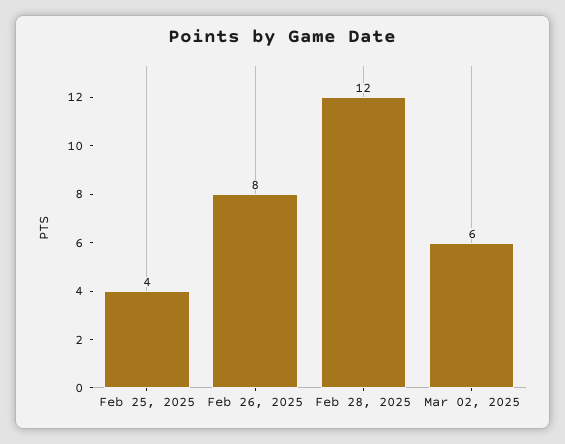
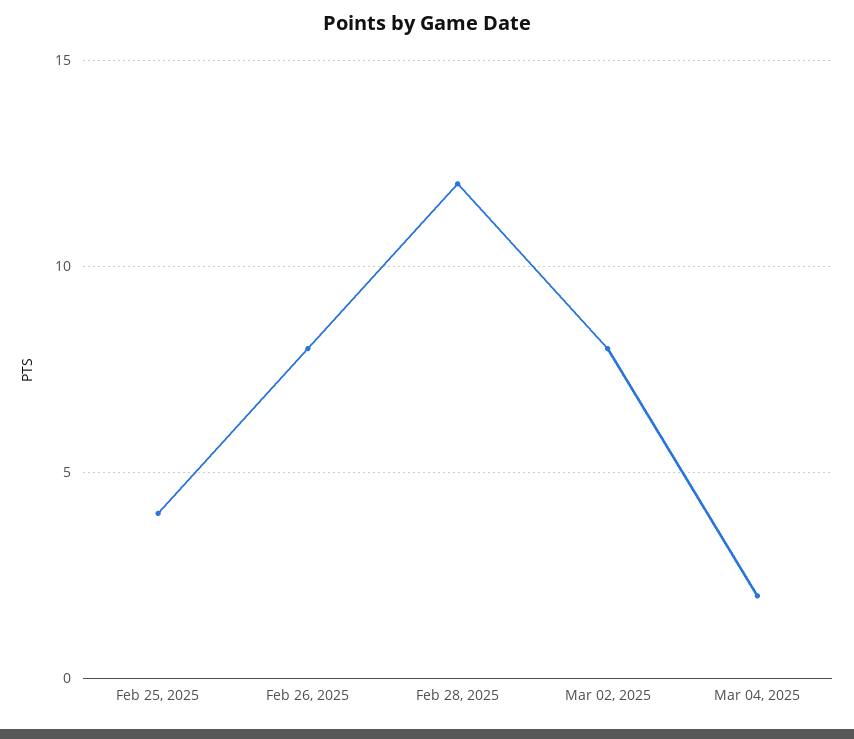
Mar 02, 2025: 6 -> 8
Mar 04, 2025: none -> 2

